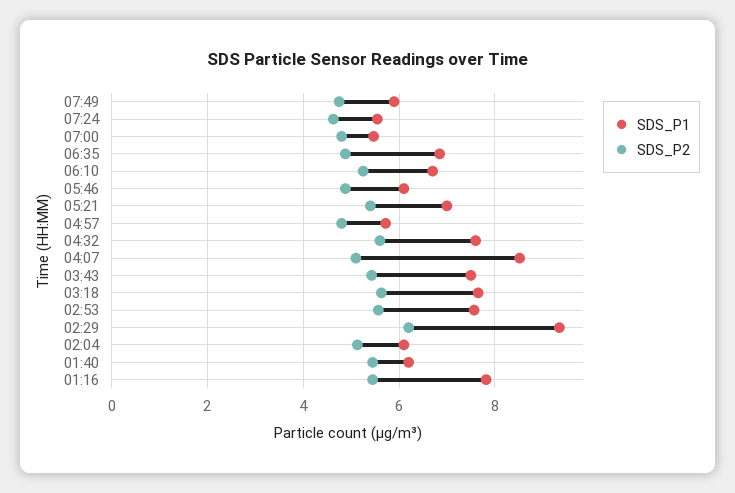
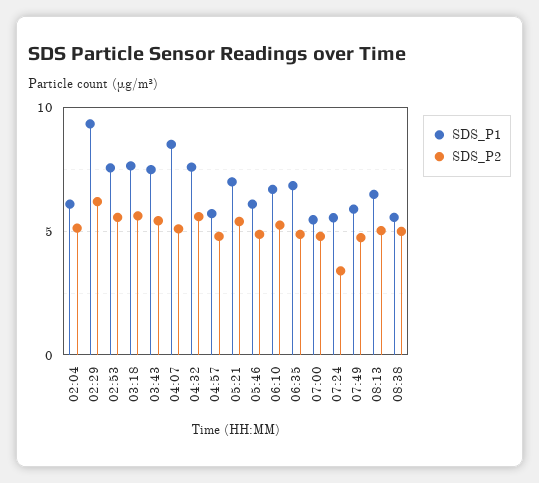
SDS_P2, 07:24: 4.6 -> 3.5
SDS_P1, 01:40: 6.2 -> none
SDS_P2, 01:40: 5.4 -> none
SDS_P1, 01:16: 7.8 -> none
SDS_P2, 01:16: 5.4 -> none
SDS_P1, 08:13: none -> 6.5
SDS_P2, 08:13: none -> 5
SDS_P1, 08:38: none -> 5.5
SDS_P2, 08:38: none -> 5

